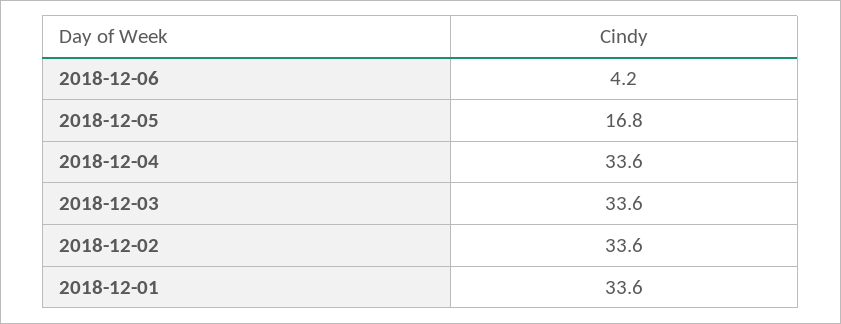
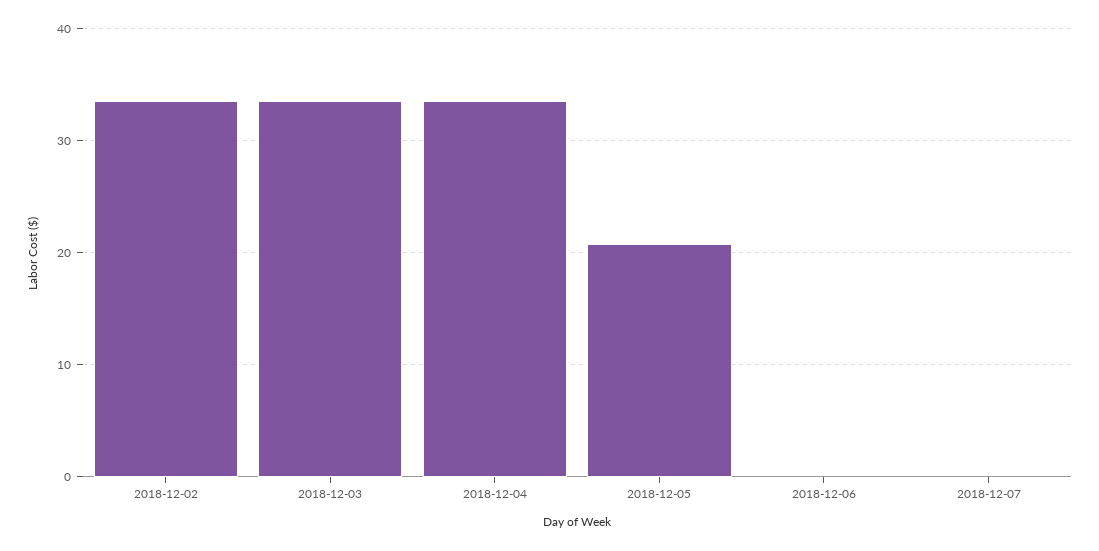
2018-12-06: 4.2 -> 0
2018-12-05: 16.8 -> 21
2018-12-01: 33.6 -> none
2018-12-07: none -> 0

